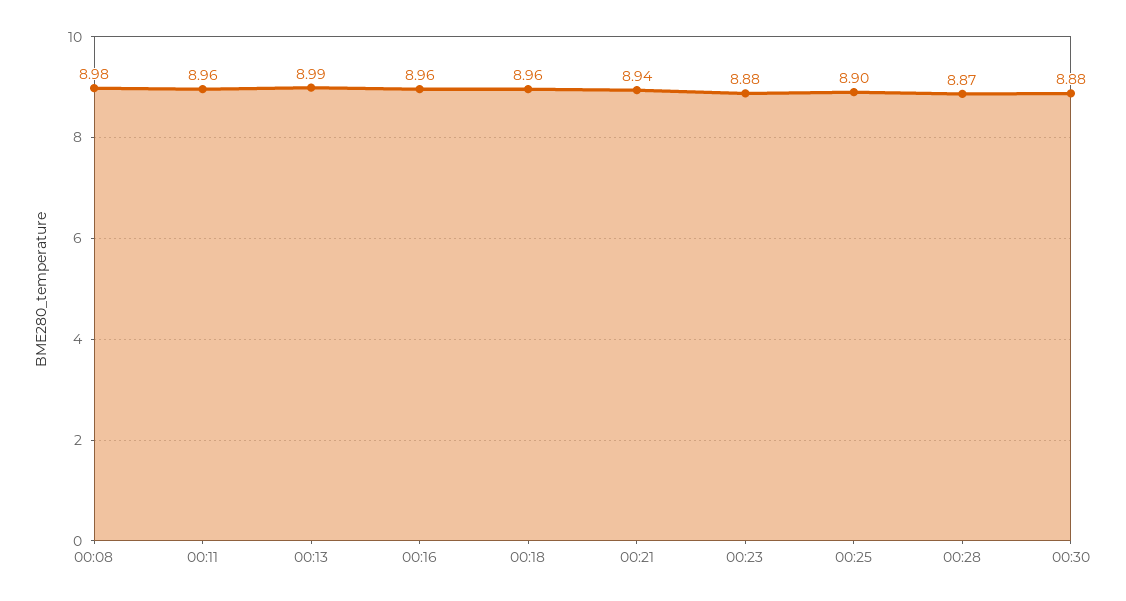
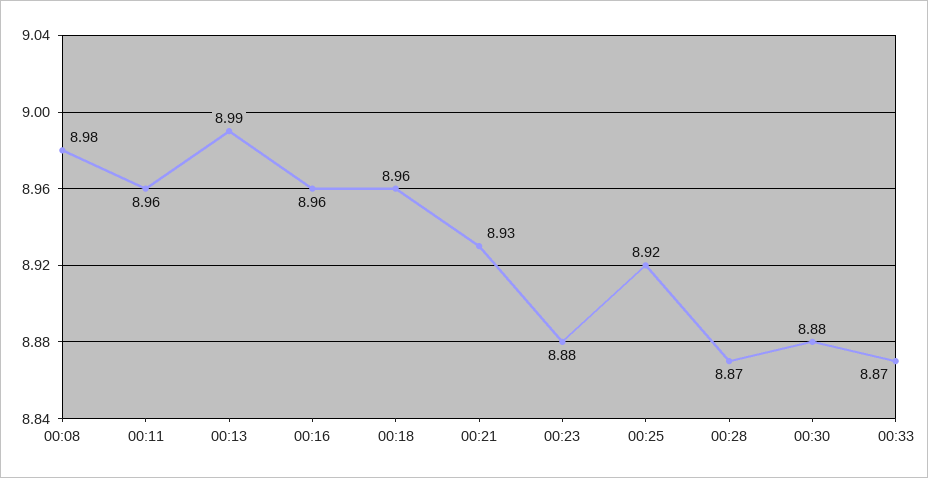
00:21: 8.94 -> 8.93
00:25: 8.9 -> 8.92
00:33: none -> 8.87

